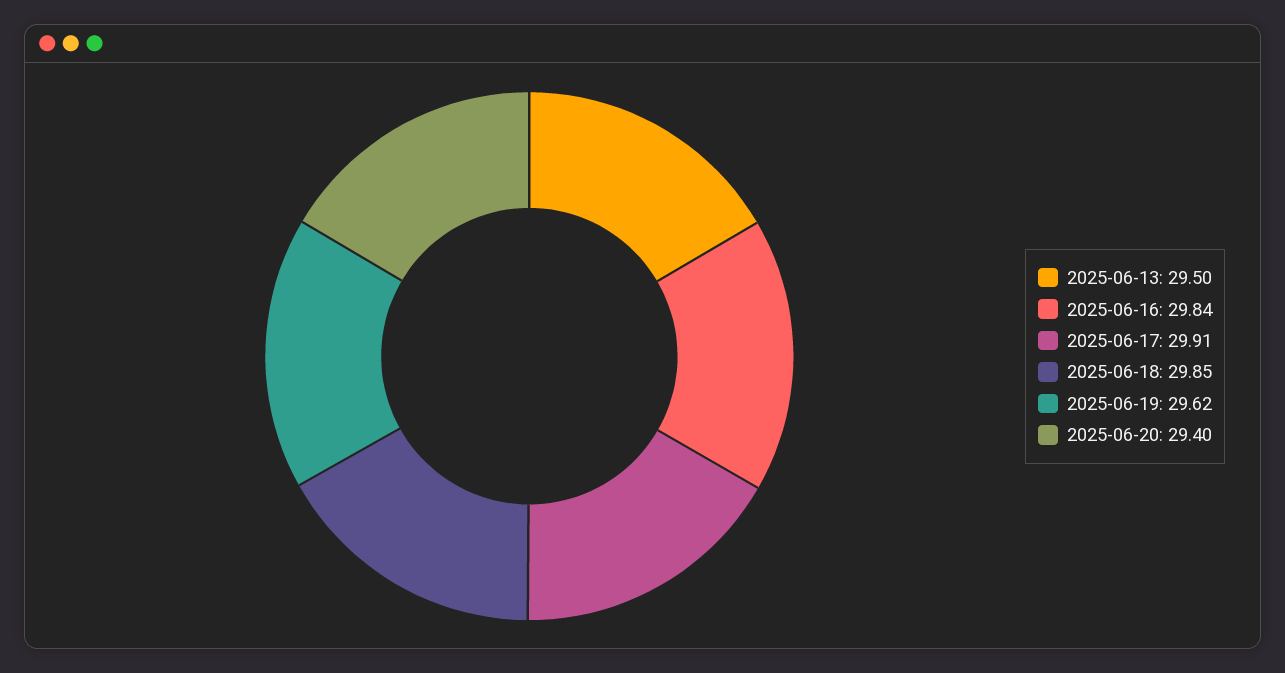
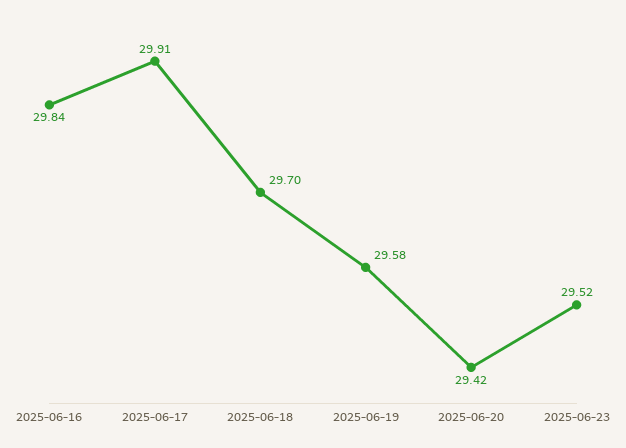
2025-06-13: 29.5 -> none
2025-06-18: 29.85 -> 29.7
2025-06-19: 29.62 -> 29.58
2025-06-20: 29.4 -> 29.42
2025-06-23: none -> 29.52

